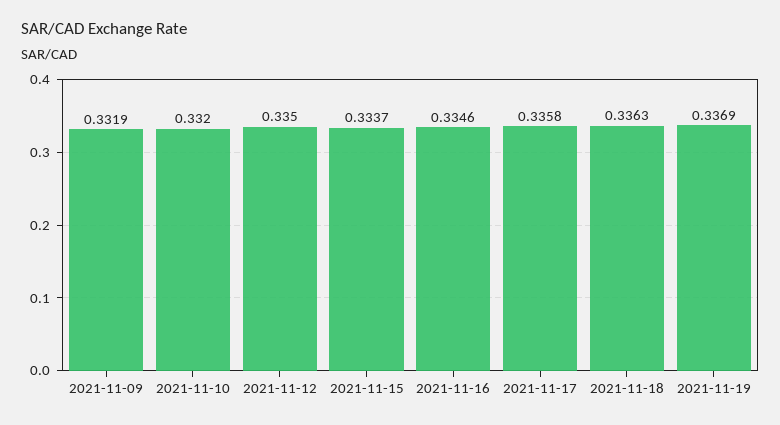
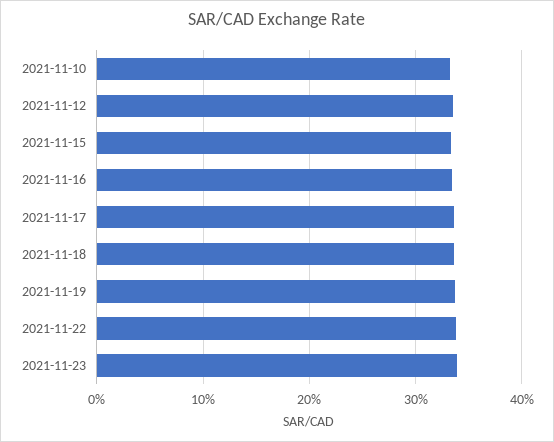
2021-11-09: 0.3319 -> none
2021-11-22: none -> 0.34
2021-11-23: none -> 0.34

